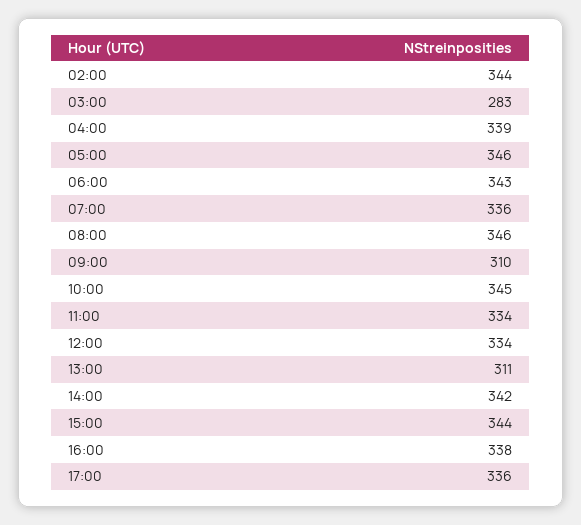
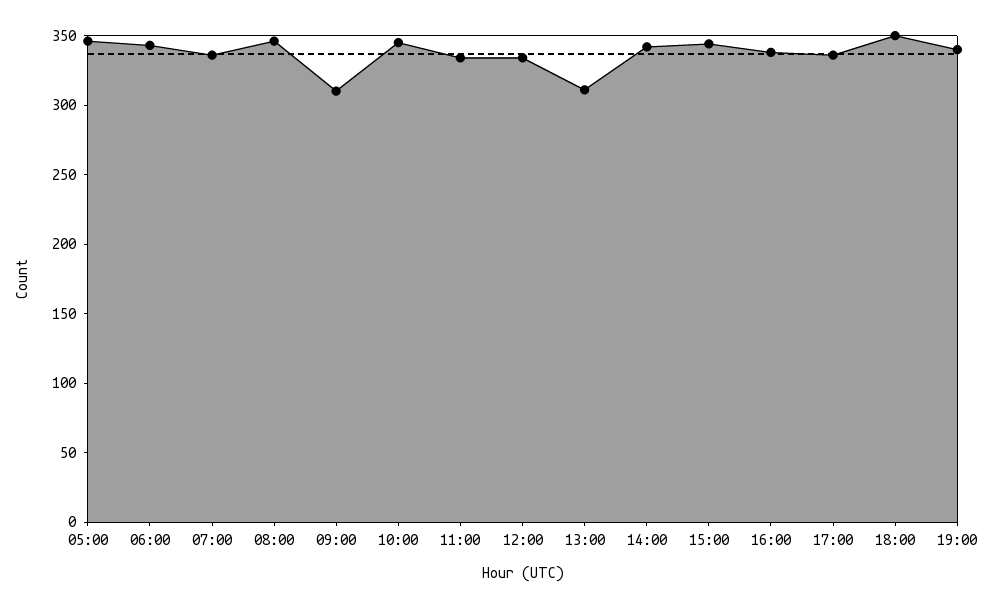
02:00: 344 -> none
03:00: 283 -> none
04:00: 339 -> none
18:00: none -> 350
19:00: none -> 340

